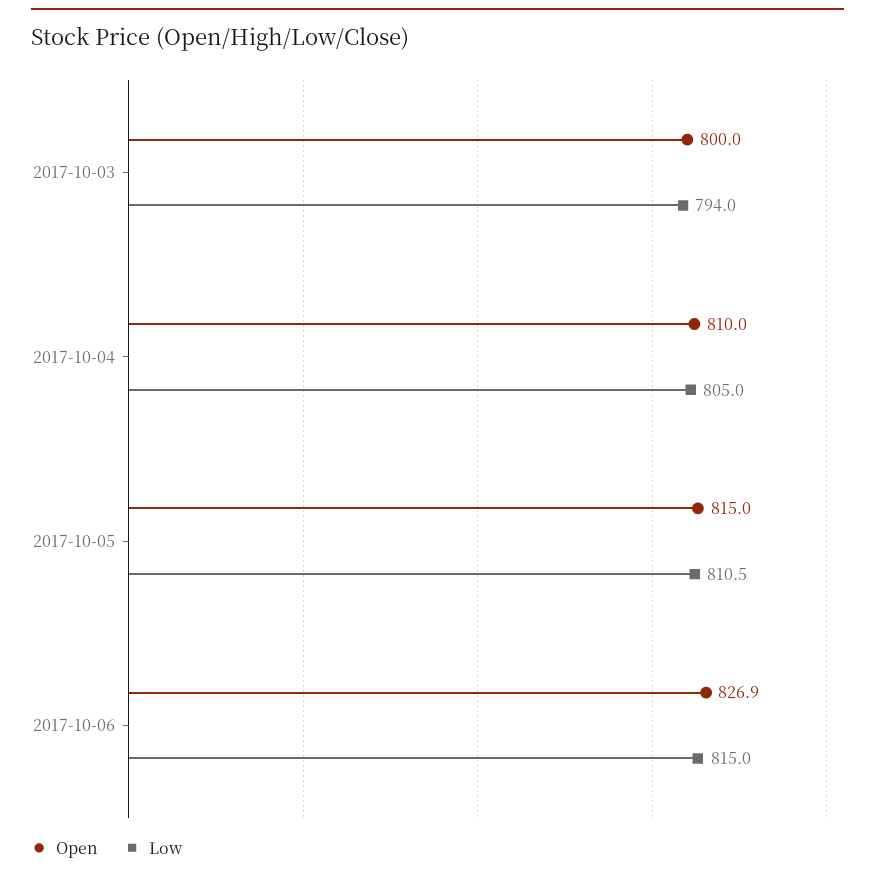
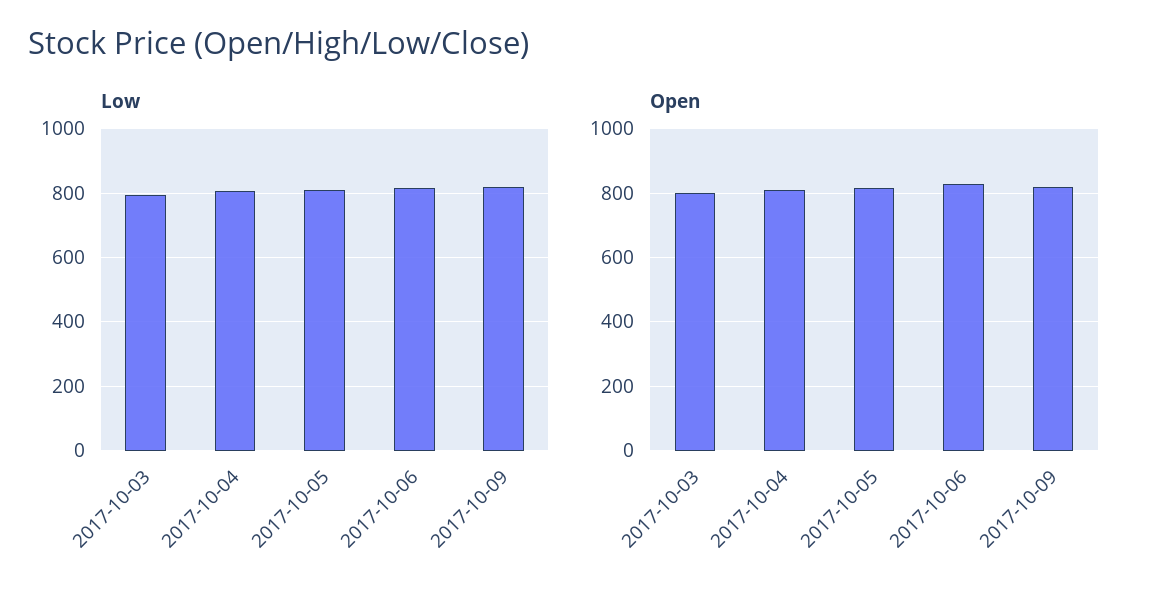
Low, 2017-10-09: none -> 820
Open, 2017-10-09: none -> 820

